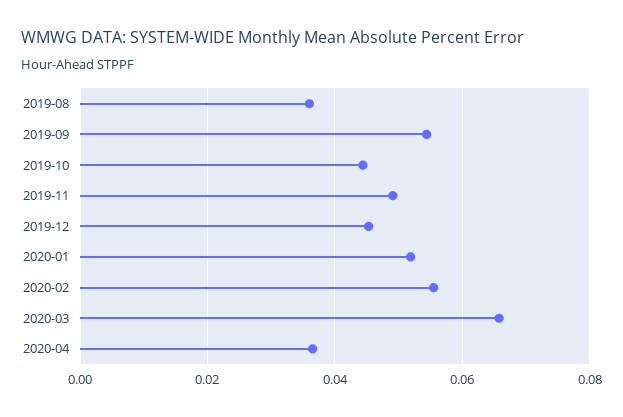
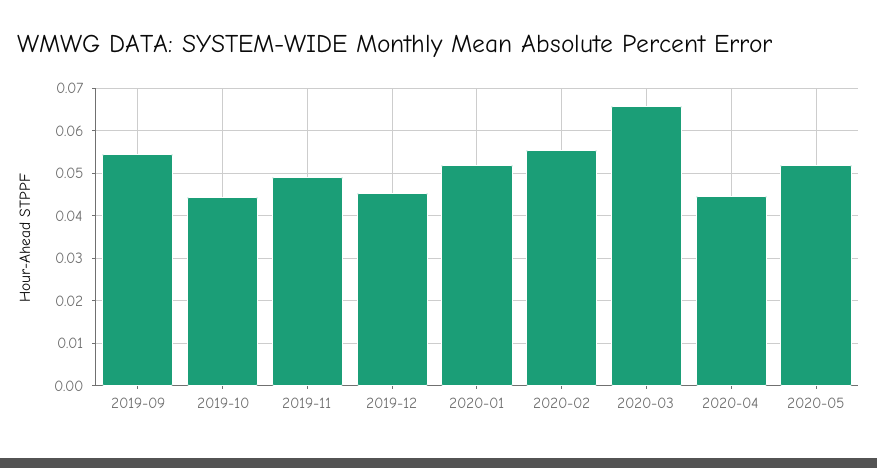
2019-08: 0.036 -> none
2020-04: 0.036 -> 0.044
2020-05: none -> 0.052

